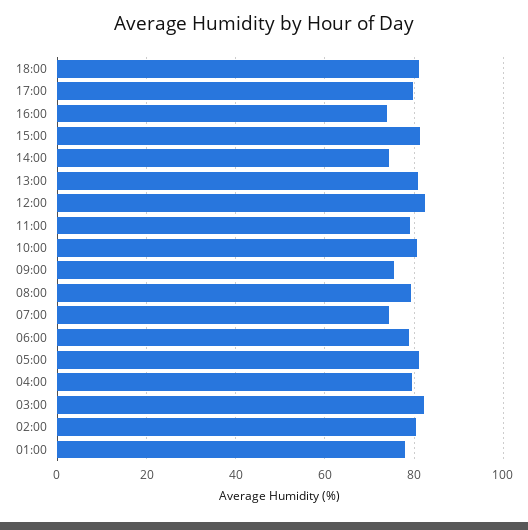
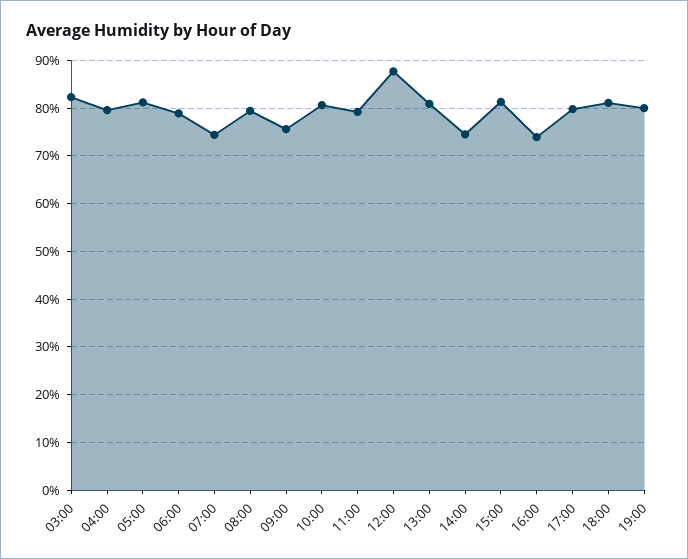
12:00: 82 -> 88
02:00: 80 -> none
01:00: 78 -> none
19:00: none -> 80

